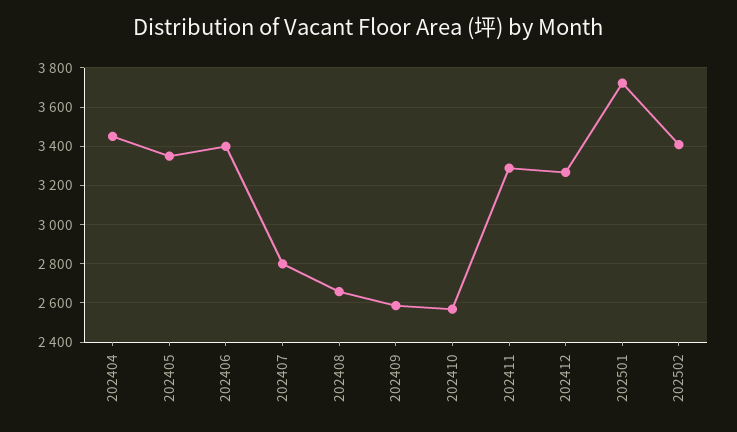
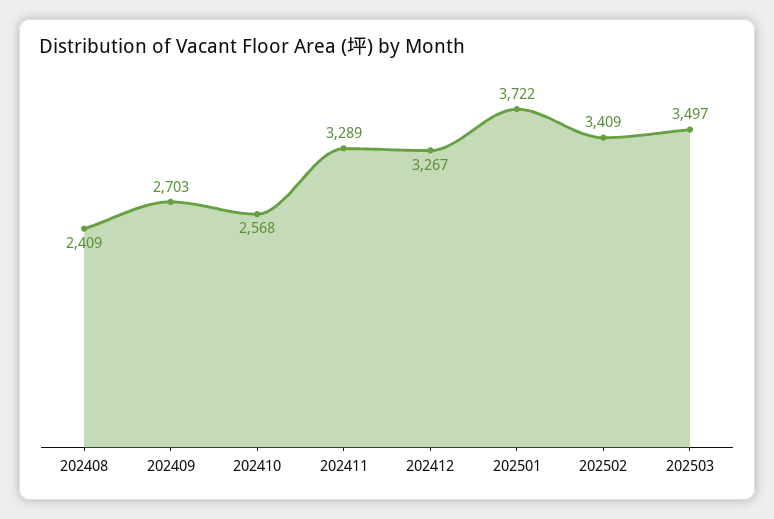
202404: 3450 -> none
202405: 3350 -> none
202406: 3400 -> none
202407: 2800 -> none
202408: 2650 -> 2409
202409: 2600 -> 2703
202503: none -> 3497

